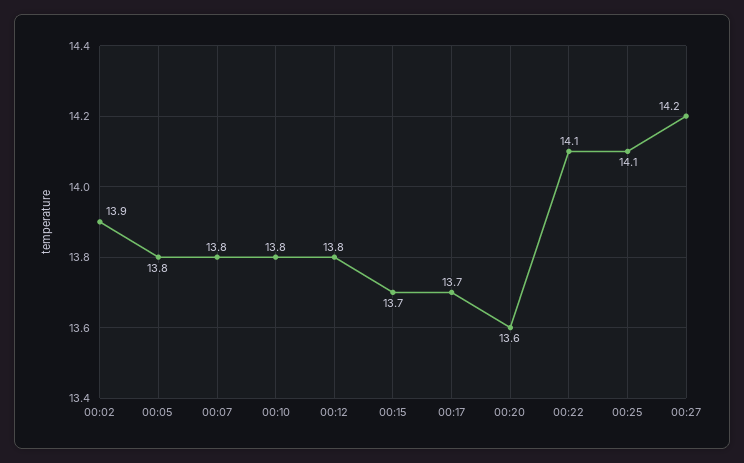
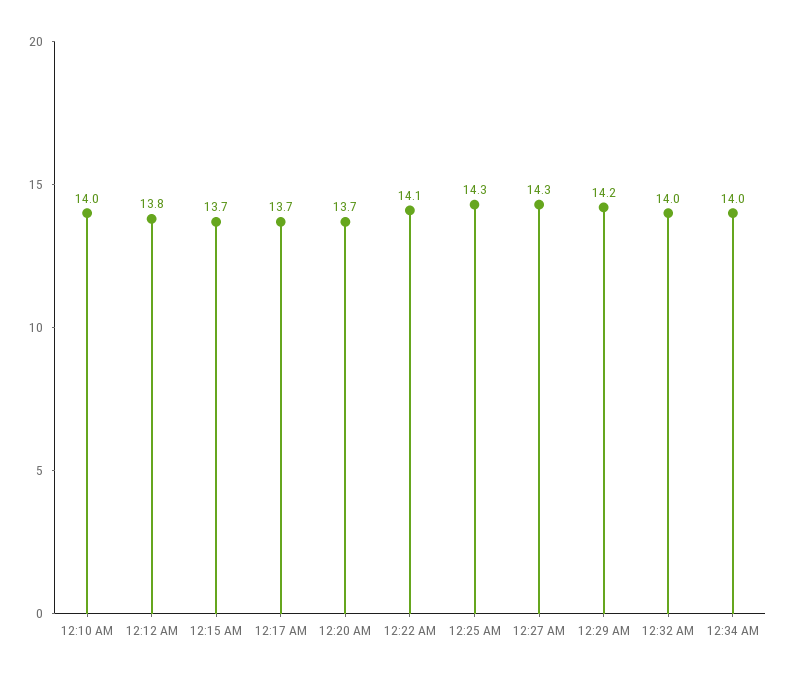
00:02: 13.9 -> none
00:05: 13.8 -> none
00:07: 13.8 -> none
00:10: 13.8 -> 14
00:20: 13.6 -> 13.7
00:25: 14.1 -> 14.3
00:27: 14.2 -> 14.3
12:29 AM: none -> 14.2
12:32 AM: none -> 14
12:34 AM: none -> 14

